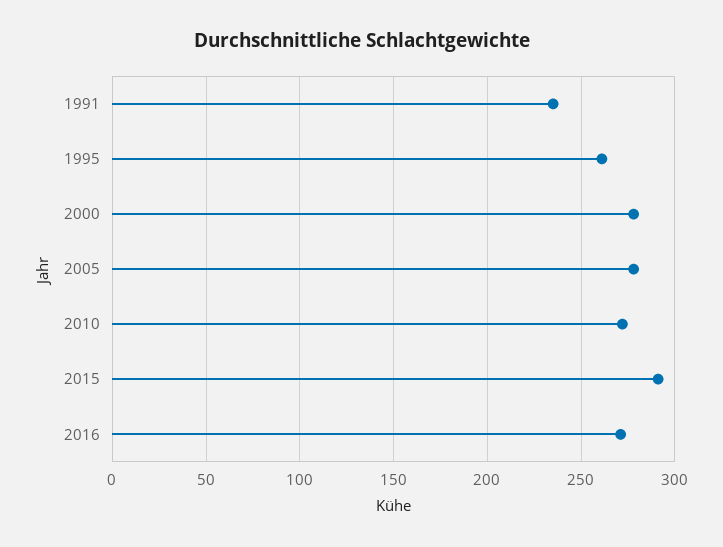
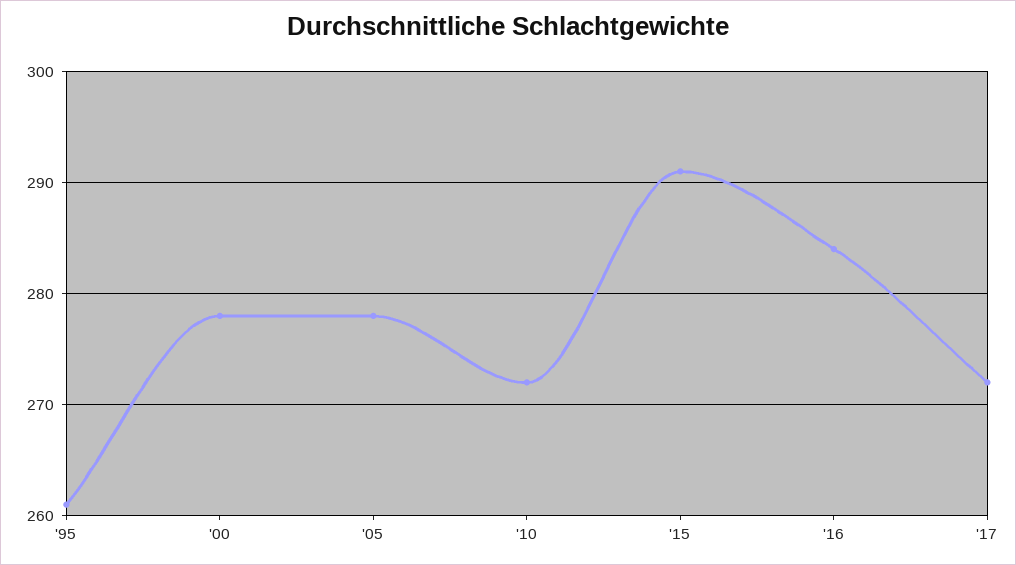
1991: 235 -> none
2016: 270 -> 284
'17: none -> 272

